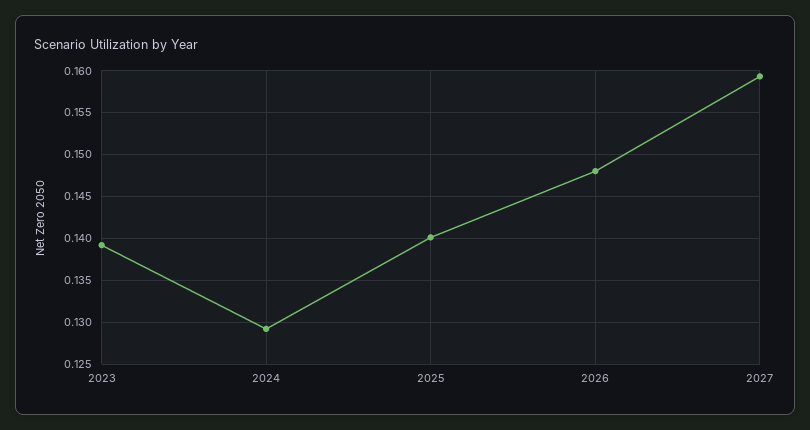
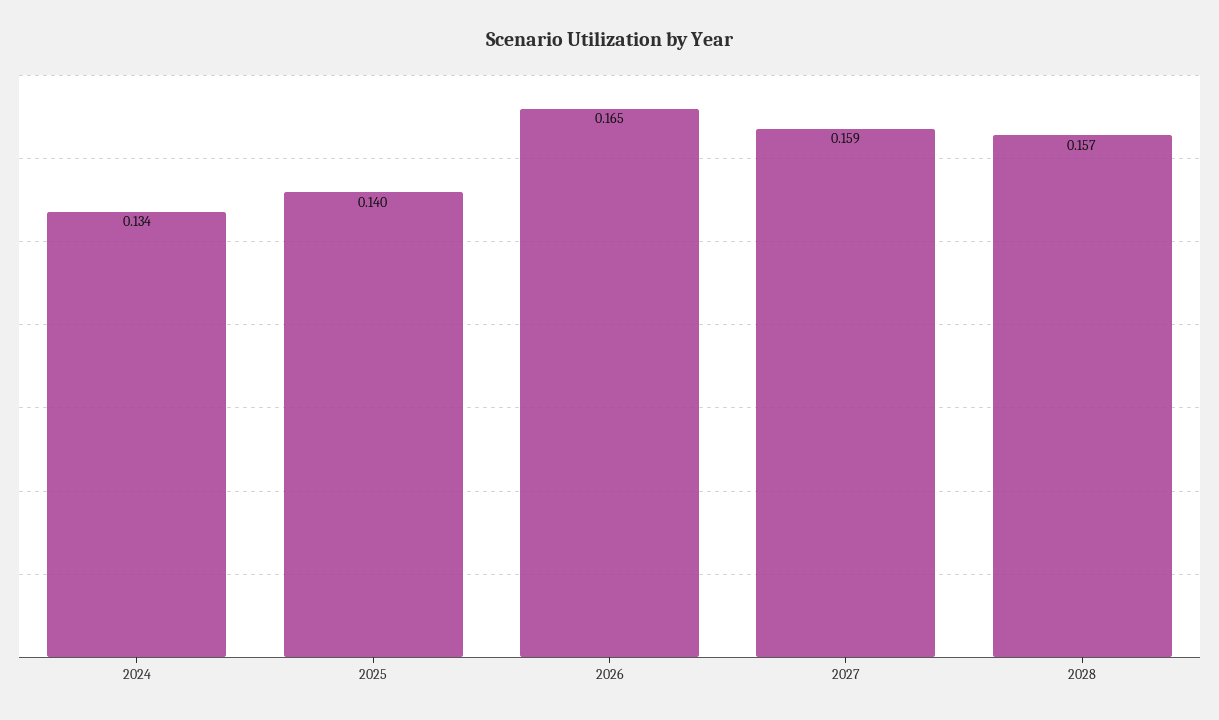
2023: 0.139 -> none
2024: 0.129 -> 0.134
2026: 0.148 -> 0.165
2028: none -> 0.157

